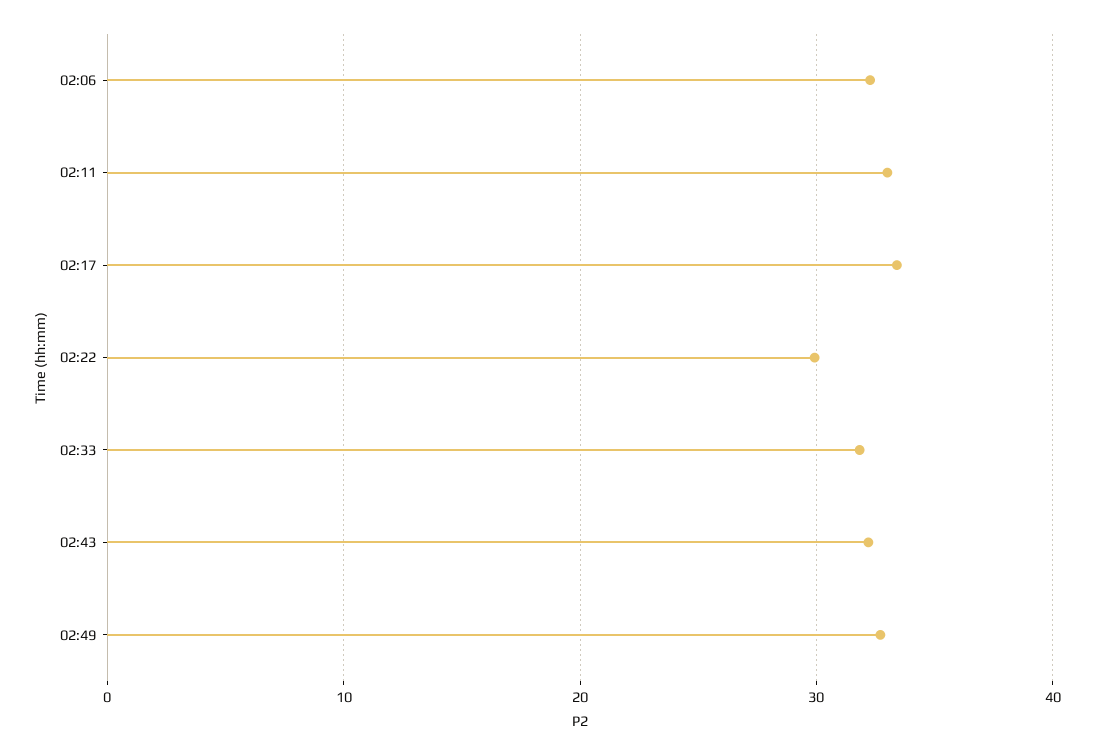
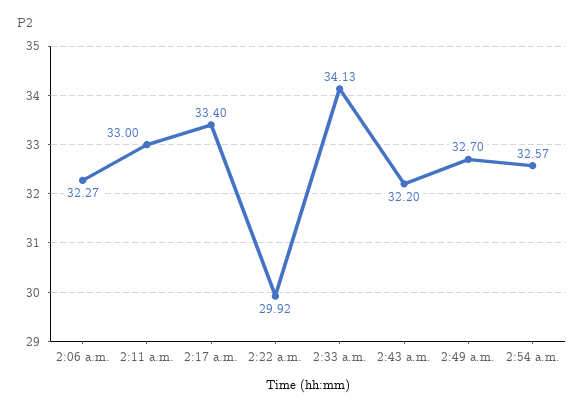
02:33: 32 -> 34.13
2:54 a.m.: none -> 32.57

